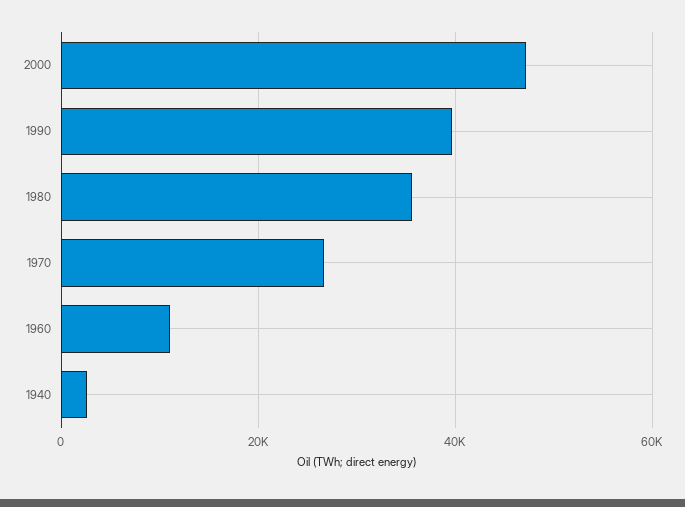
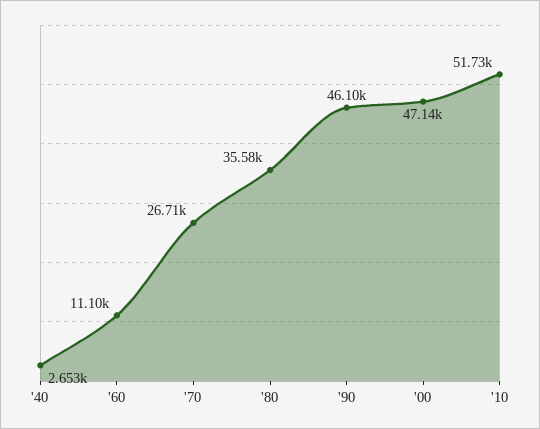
1990: 40000 -> 46100
'10: none -> 51730

